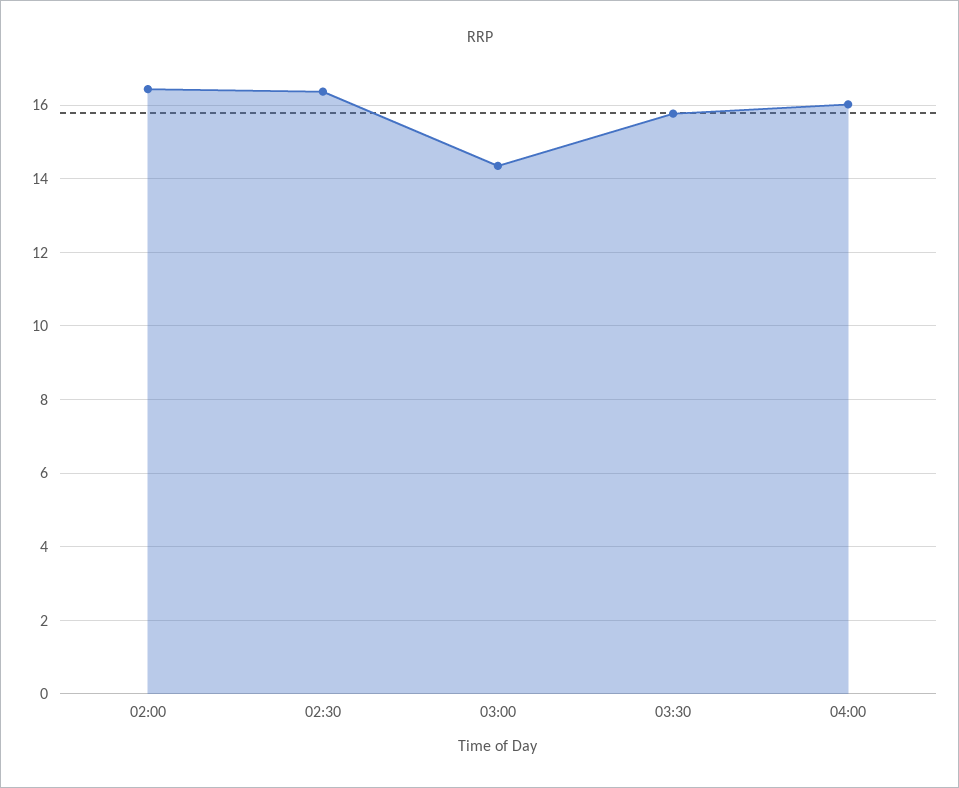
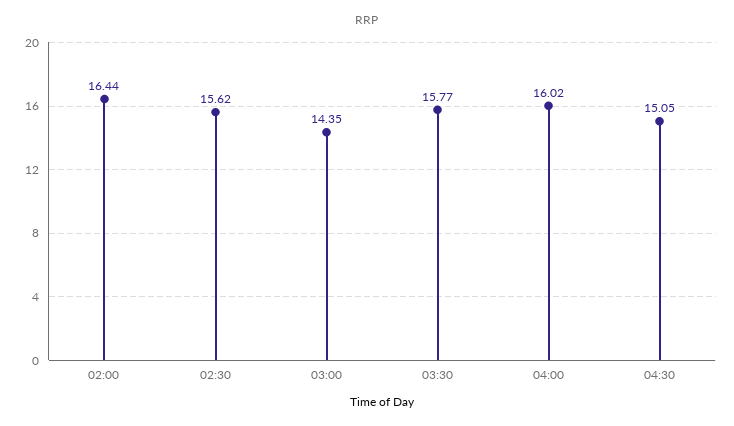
02:30: 16.4 -> 15.62
04:30: none -> 15.05

